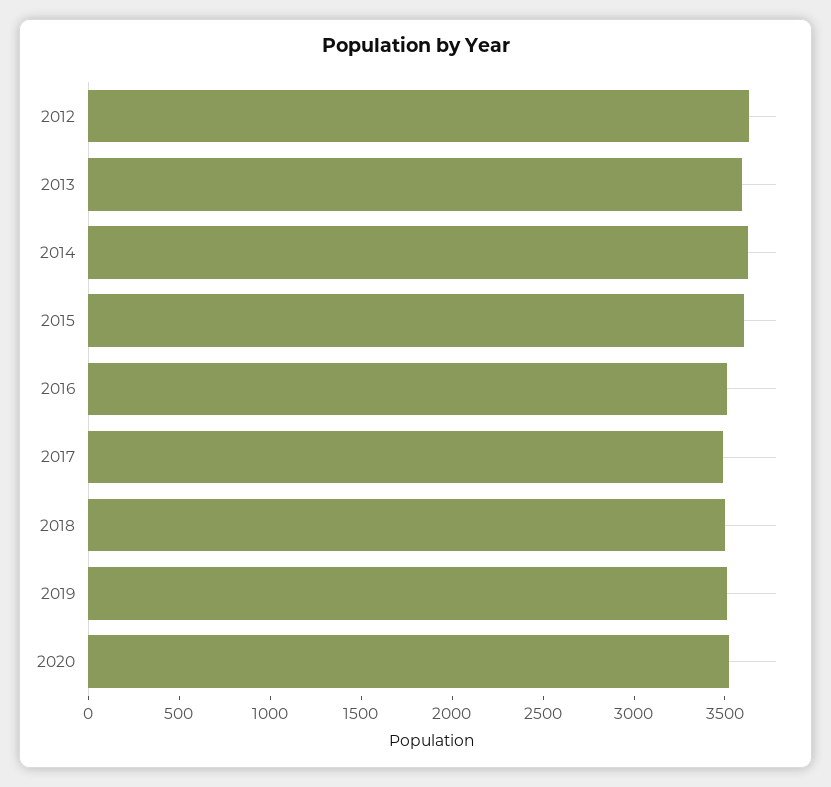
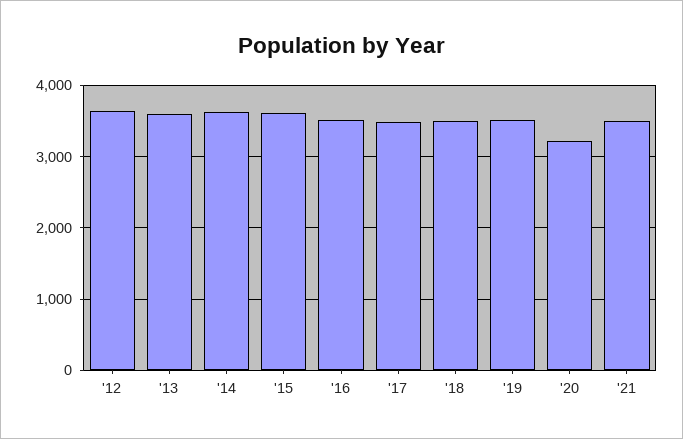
2020: 3500 -> 3200
'21: none -> 3500

